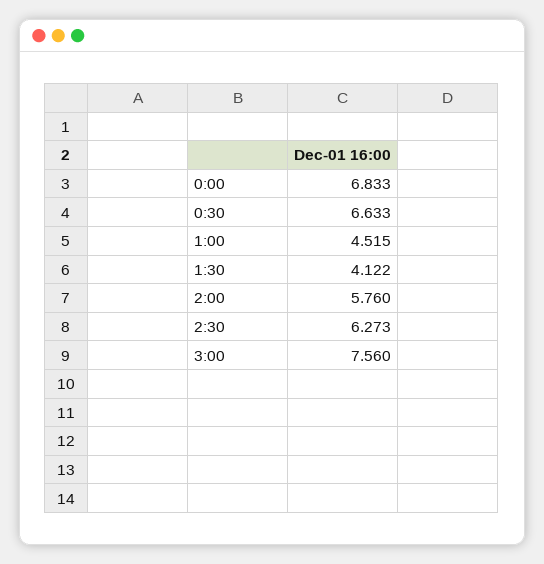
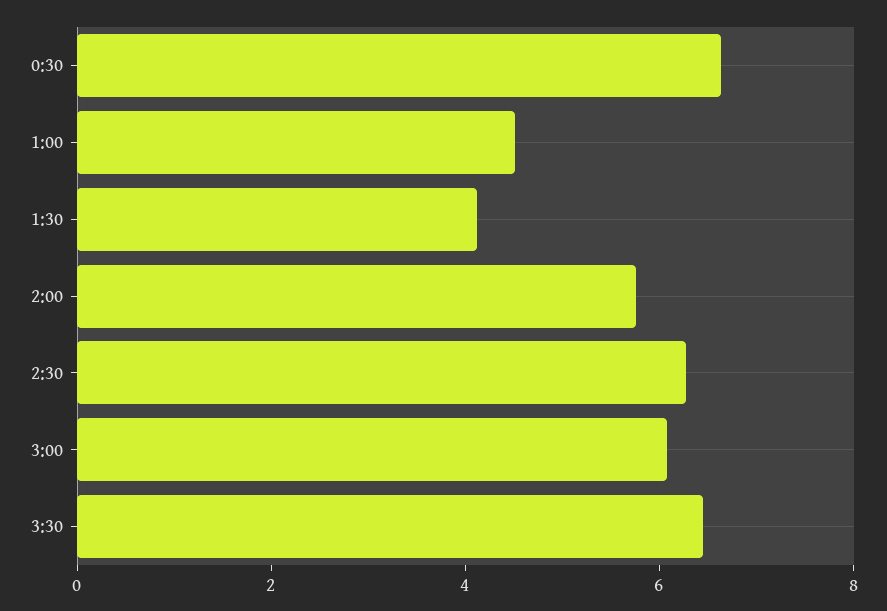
0:00: 6.833 -> none
3:00: 7.56 -> 6
3:30: none -> 6.5

